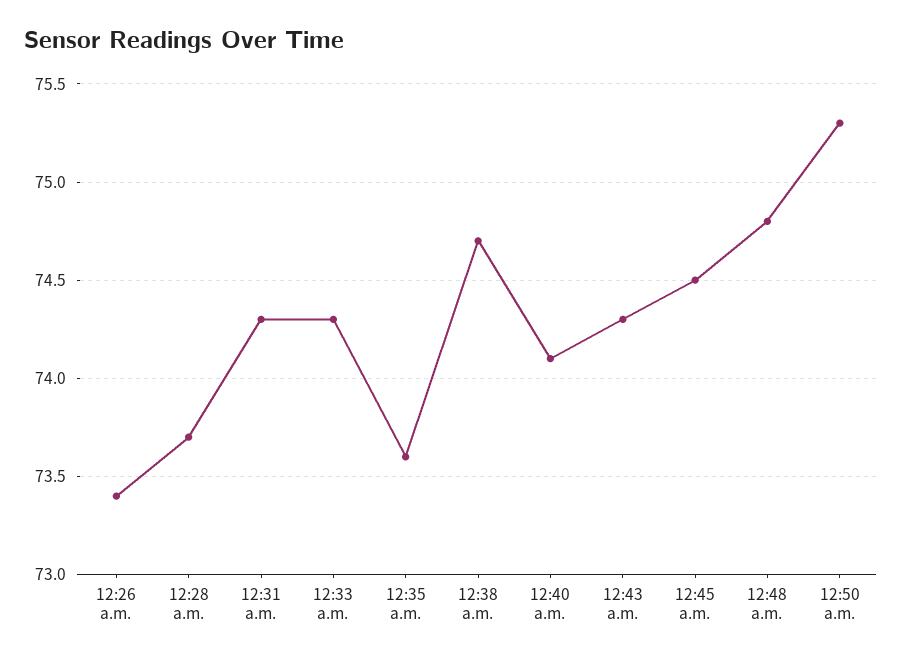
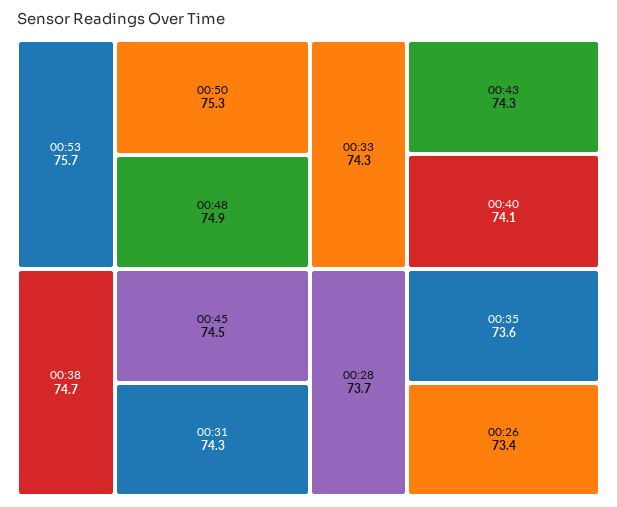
12:48 a.m.: 74.8 -> 74.9
00:53: none -> 75.7

